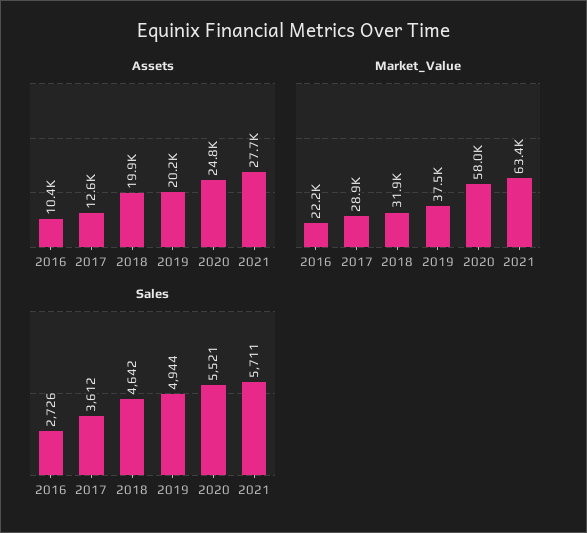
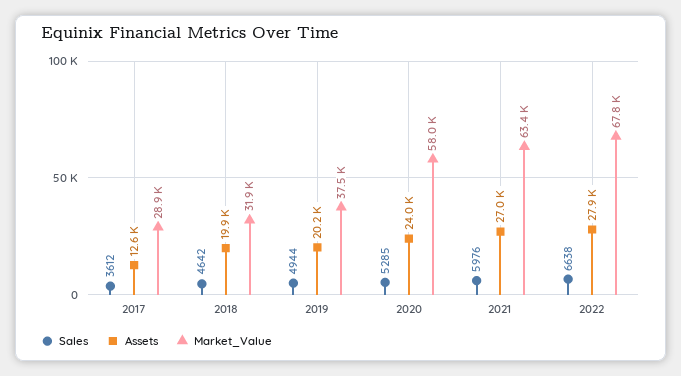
Assets, 2016: 10400 -> none
Assets, 2020: 24800 -> 24000
Assets, 2021: 27700 -> 27000
Market_Value, 2016: 22200 -> none
Sales, 2016: 2726 -> none
Sales, 2020: 5521 -> 5285
Sales, 2021: 5711 -> 5976
Sales, 2022: none -> 6638
Assets, 2022: none -> 27900
Market_Value, 2022: none -> 67800

